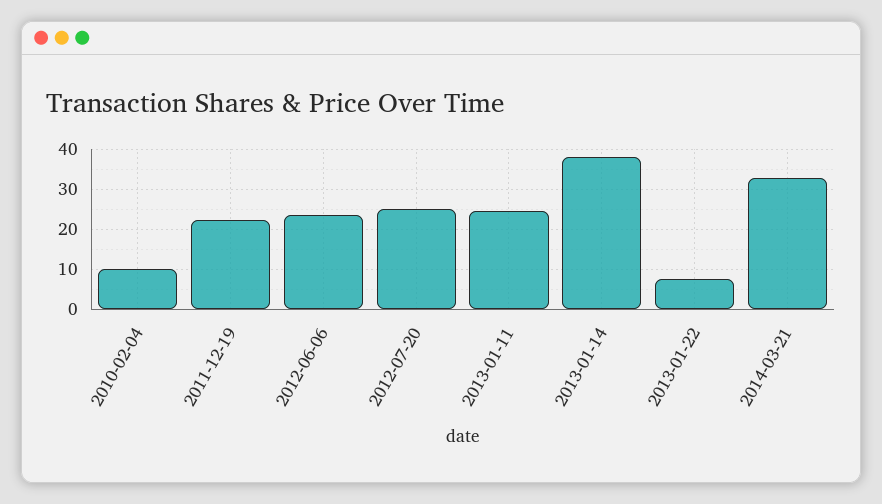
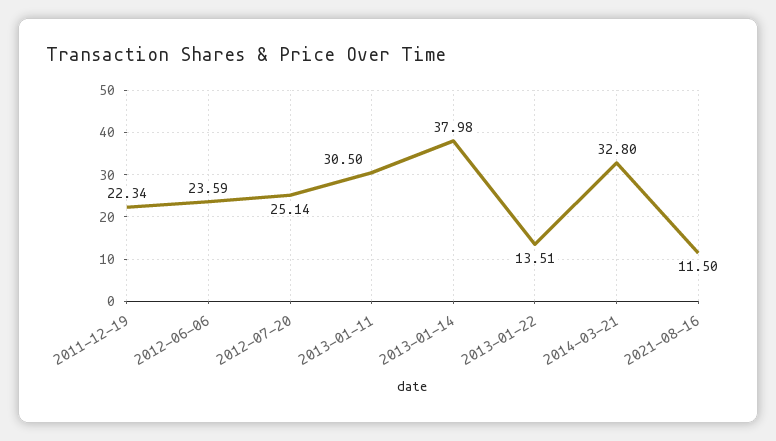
2010-02-04: 10 -> none
2013-01-11: 24 -> 30.5
2013-01-22: 8 -> 13.51
2021-08-16: none -> 11.5

